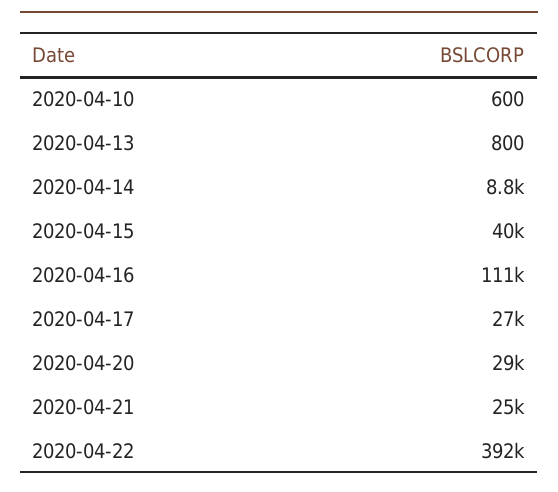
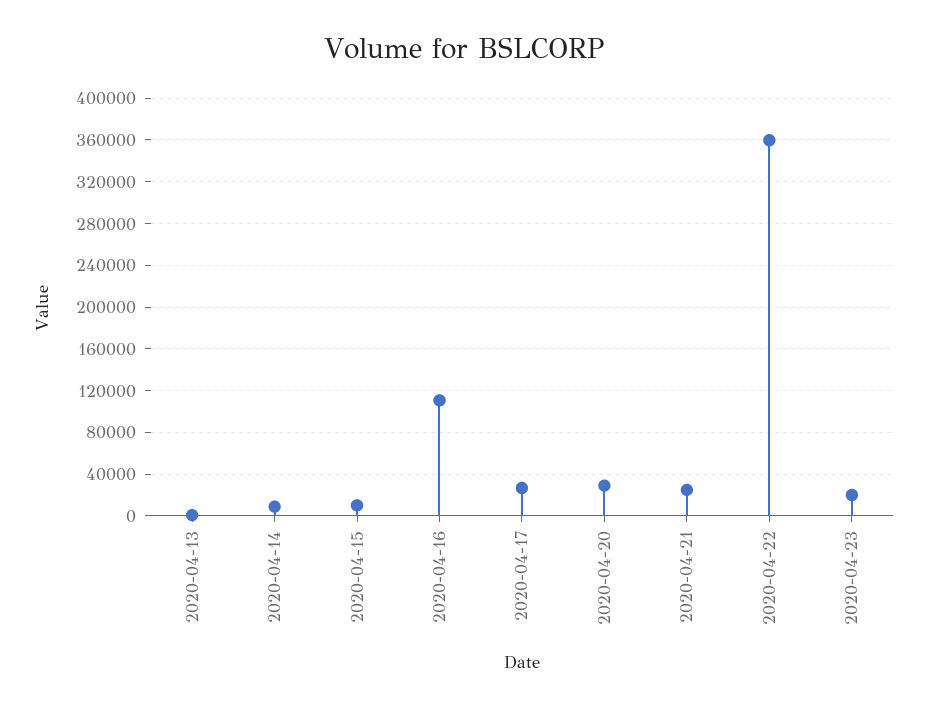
2020-04-10: 600 -> none
2020-04-15: 40000 -> 10000
2020-04-22: 392000 -> 360000
2020-04-23: none -> 20000

